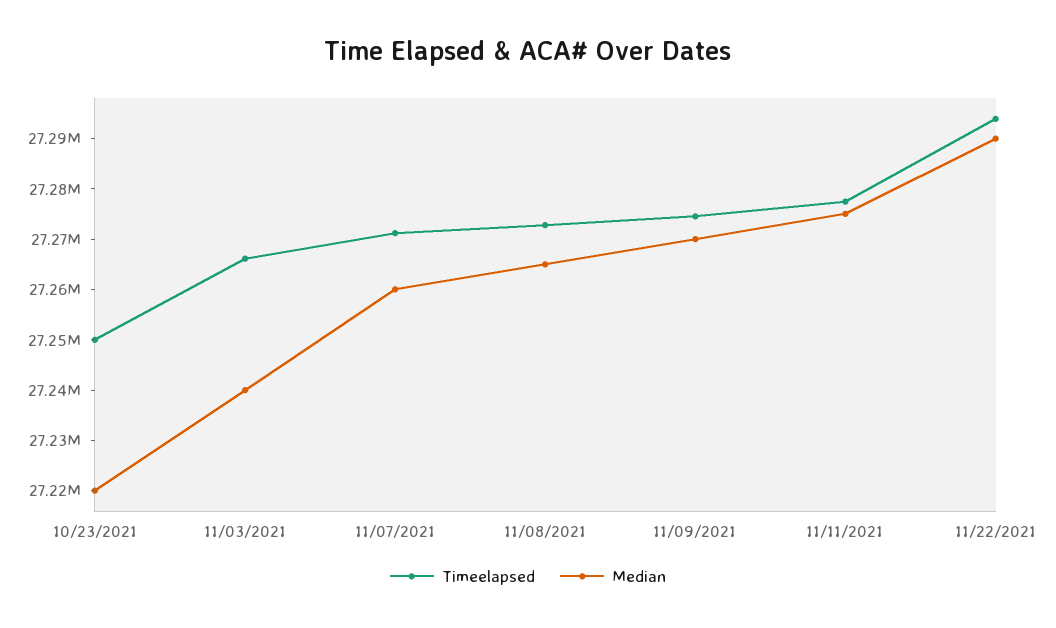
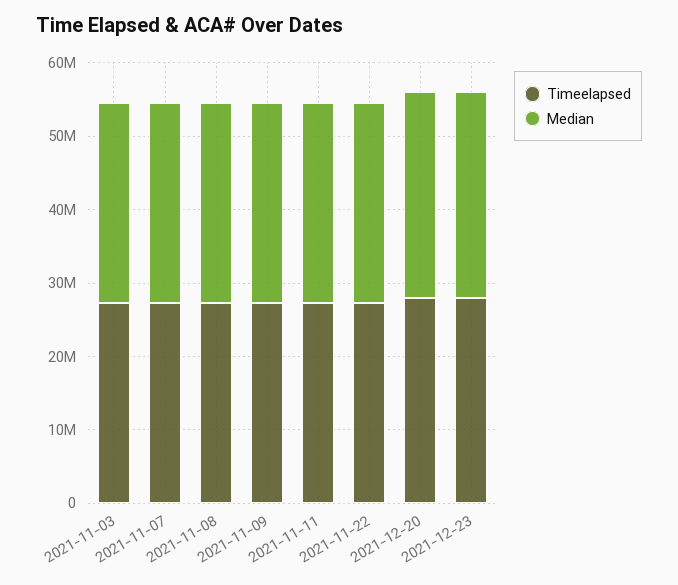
Timeelapsed, 10/23/2021: 27250000 -> none
Median, 10/23/2021: 27220000 -> none
Timeelapsed, 2021-12-20: none -> 28000000
Median, 2021-12-20: none -> 28000000
Timeelapsed, 2021-12-23: none -> 28000000
Median, 2021-12-23: none -> 28000000

